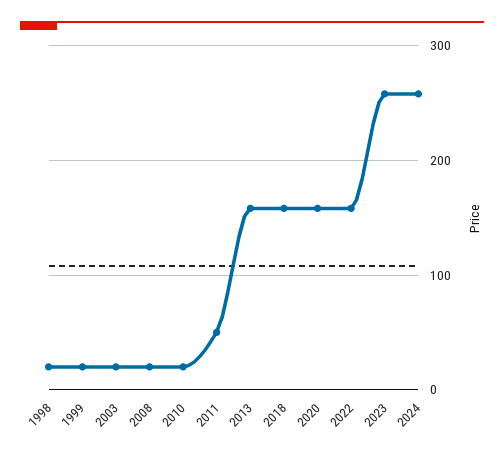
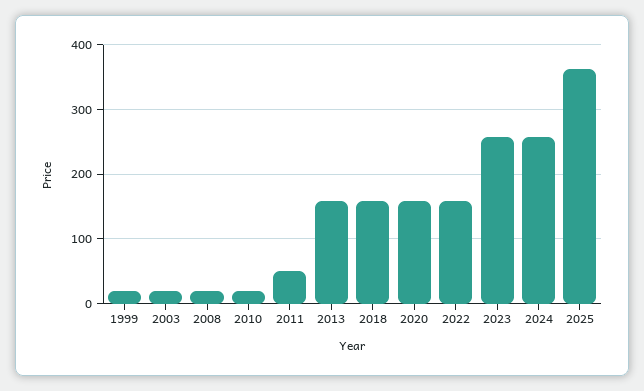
1998: 20 -> none
2025: none -> 360

